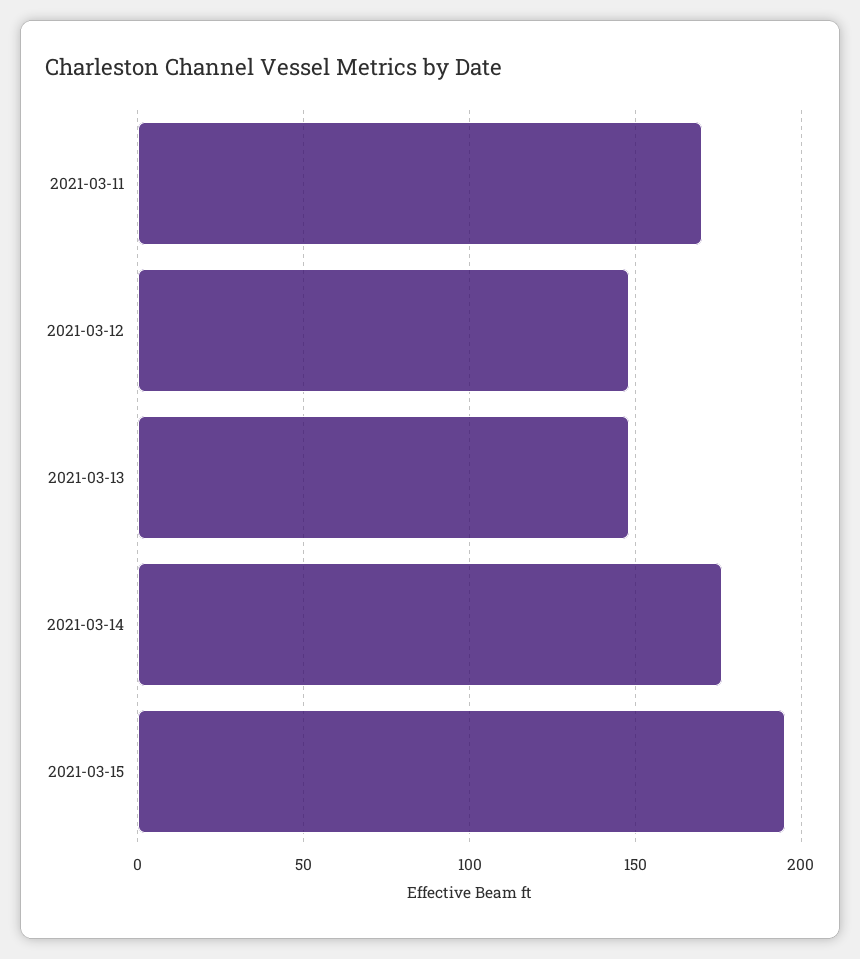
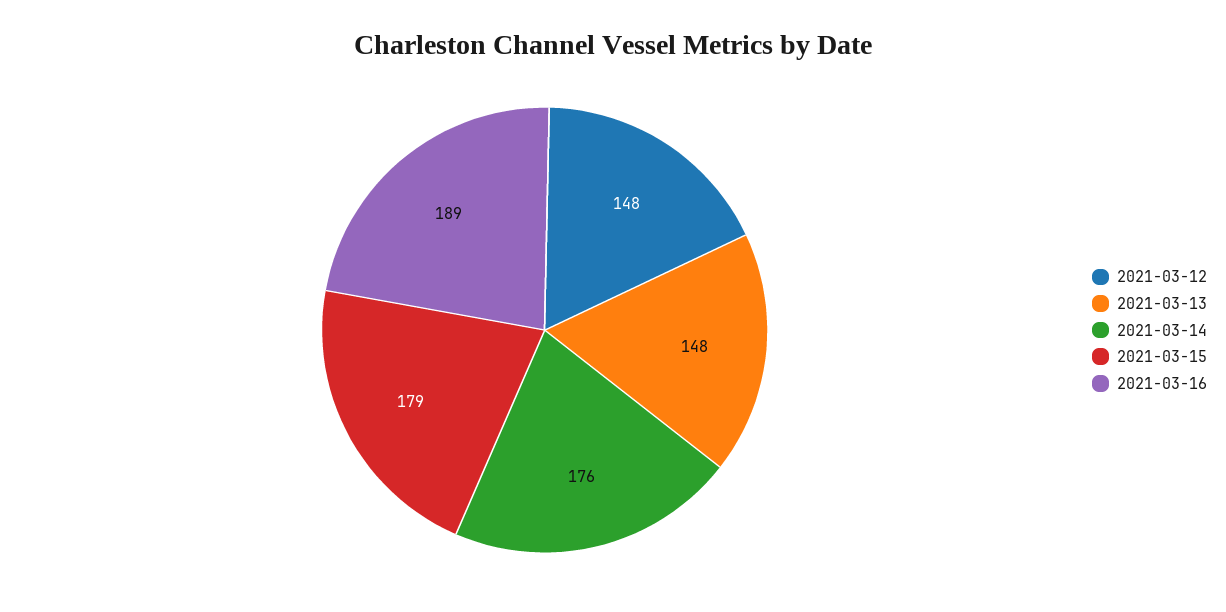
2021-03-11: 170 -> none
2021-03-15: 195 -> 179
2021-03-16: none -> 189

